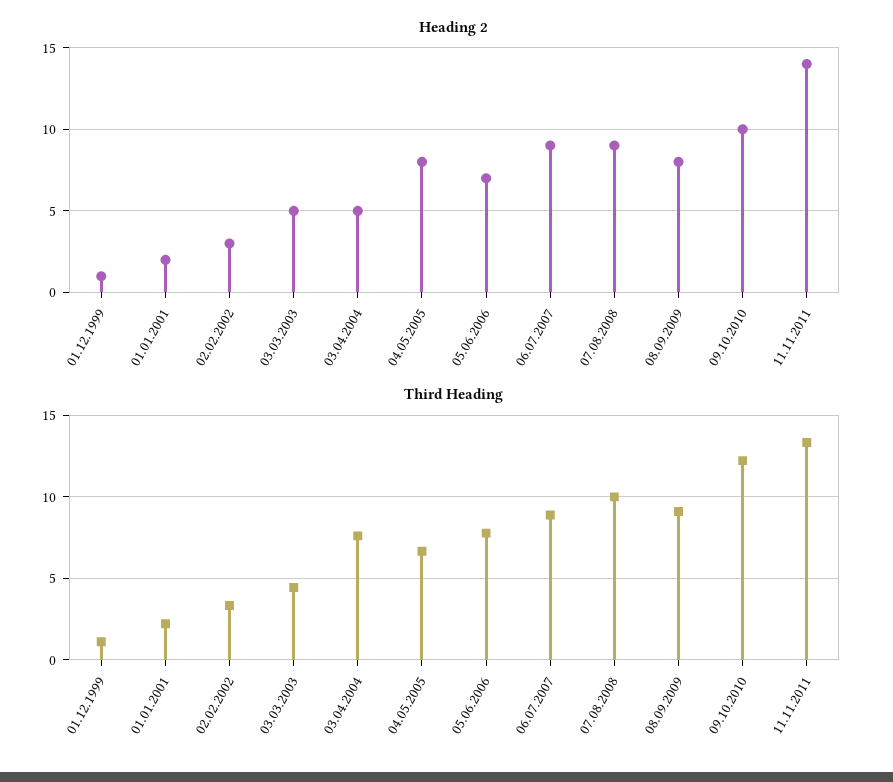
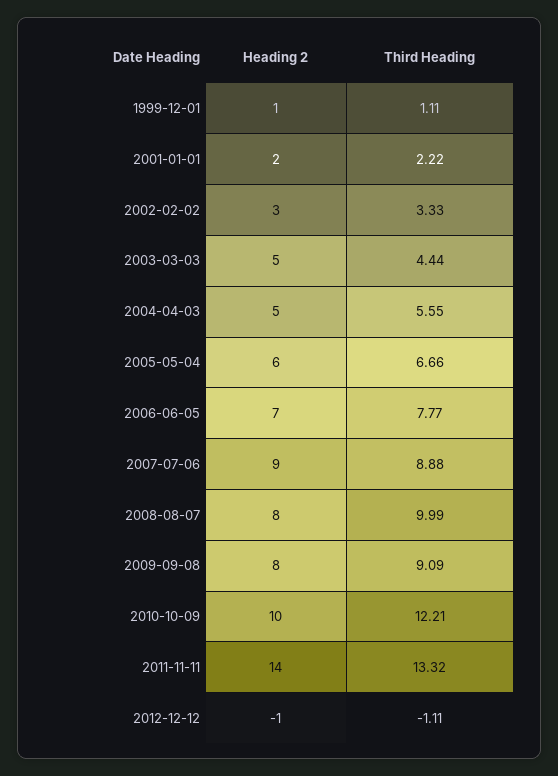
Heading 2, 04.05.2005: 8 -> 6
Heading 2, 07.08.2008: 9 -> 8
Third Heading, 03.04.2004: 7.5 -> 5.55
Heading 2, 2012-12-12: none -> -1
Third Heading, 2012-12-12: none -> -1.11

